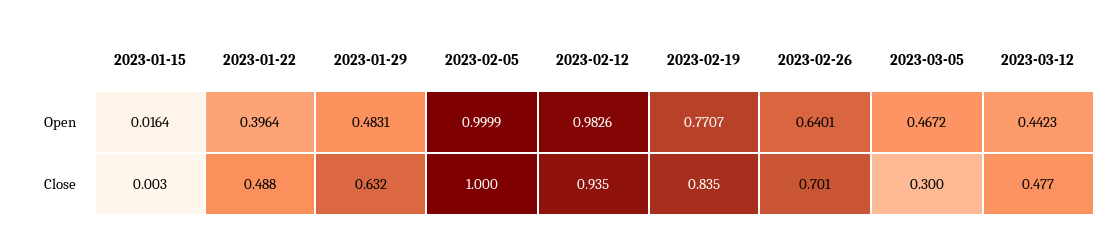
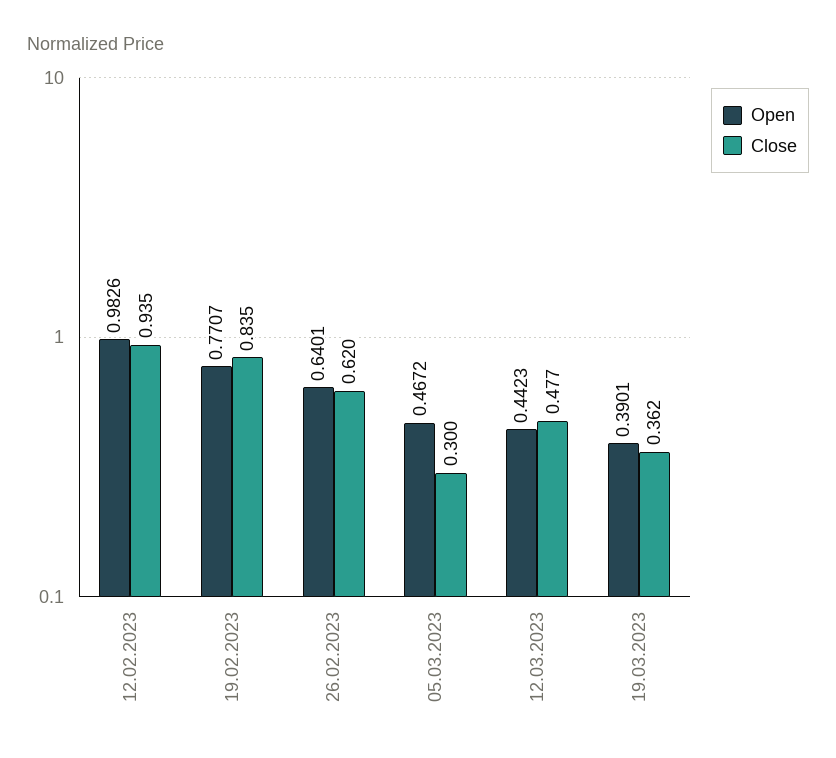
Open, 2023-01-15: 0.0164 -> none
Open, 2023-01-22: 0.3964 -> none
Open, 2023-01-29: 0.4831 -> none
Open, 2023-02-05: 0.9999 -> none
Close, 2023-01-15: 0.003 -> none
Close, 2023-01-22: 0.488 -> none
Close, 2023-01-29: 0.632 -> none
Close, 2023-02-05: 1 -> none
Close, 2023-02-26: 0.701 -> 0.62
Open, 19.03.2023: none -> 0.3901
Close, 19.03.2023: none -> 0.362

